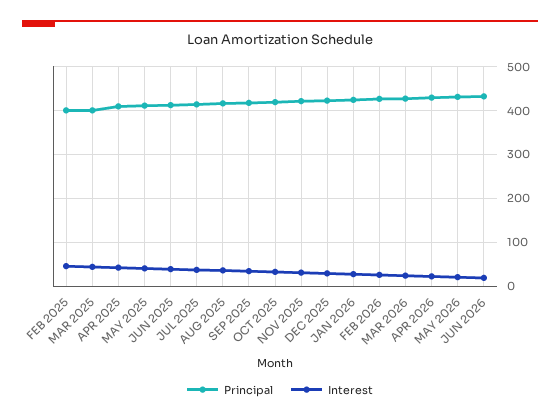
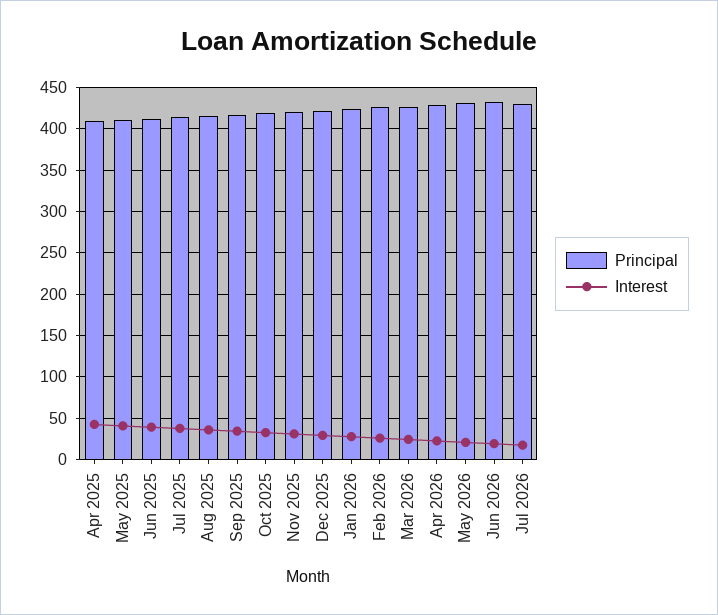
Principal, FEB 2025: 400 -> none
Interest, FEB 2025: 40 -> none
Principal, MAR 2025: 400 -> none
Interest, MAR 2025: 40 -> none
Principal, Jul 2026: none -> 430
Interest, Jul 2026: none -> 20

